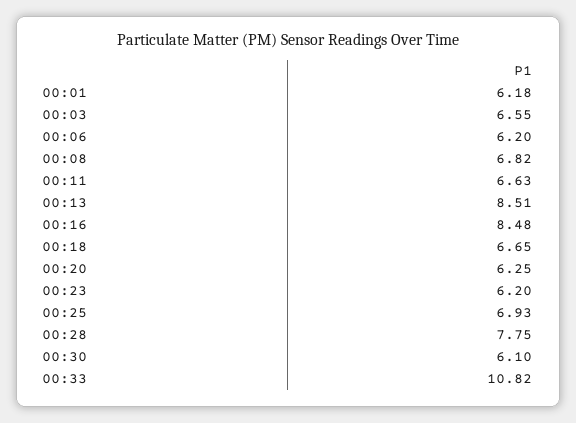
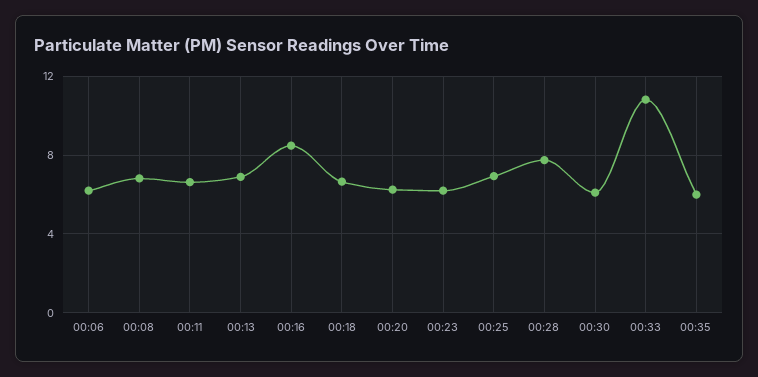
00:01: 6.18 -> none
00:03: 6.55 -> none
00:13: 8.51 -> 7
00:35: none -> 6

